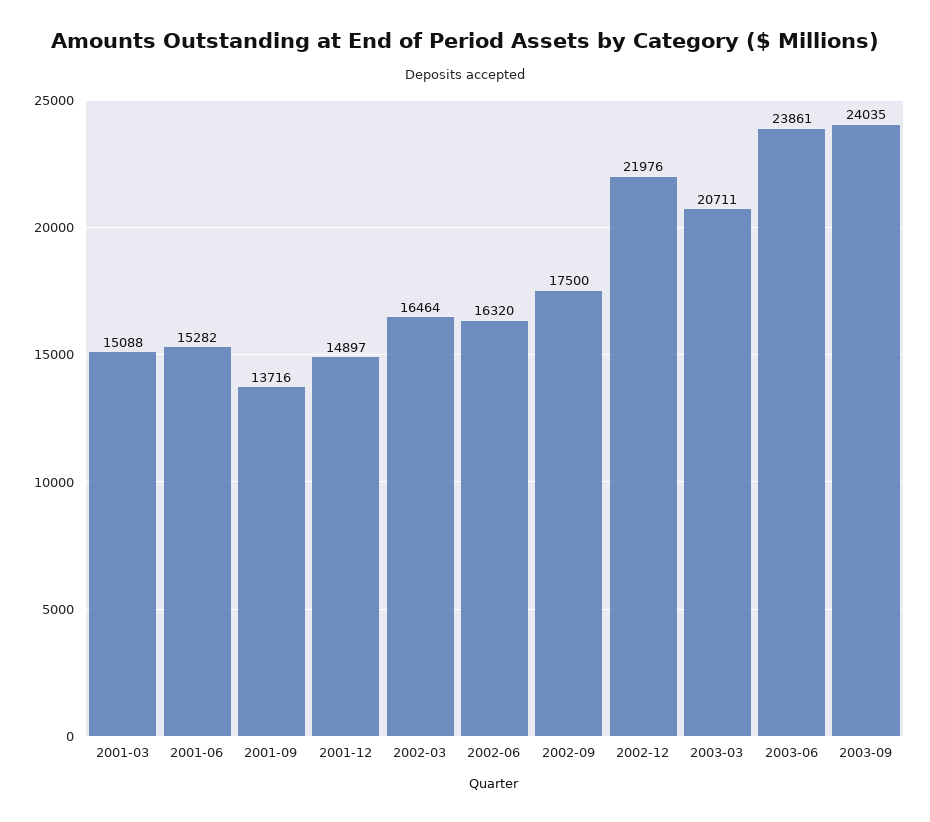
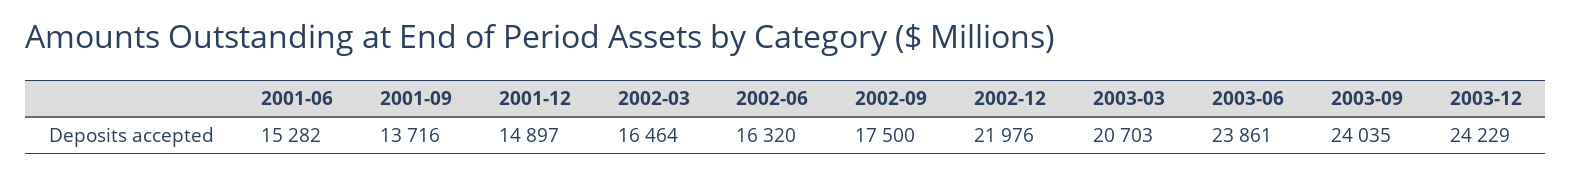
2001-03: 15088 -> none
2003-03: 20711 -> 20703
2003-12: none -> 24229

